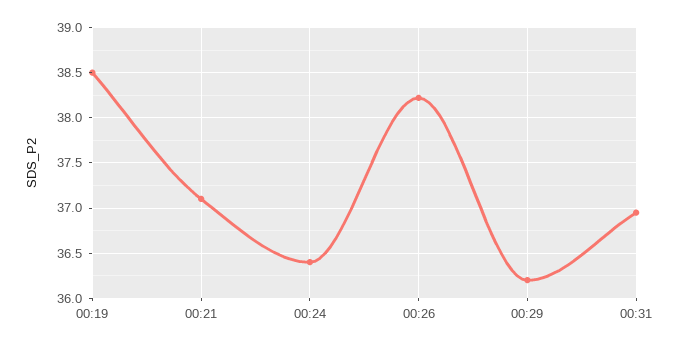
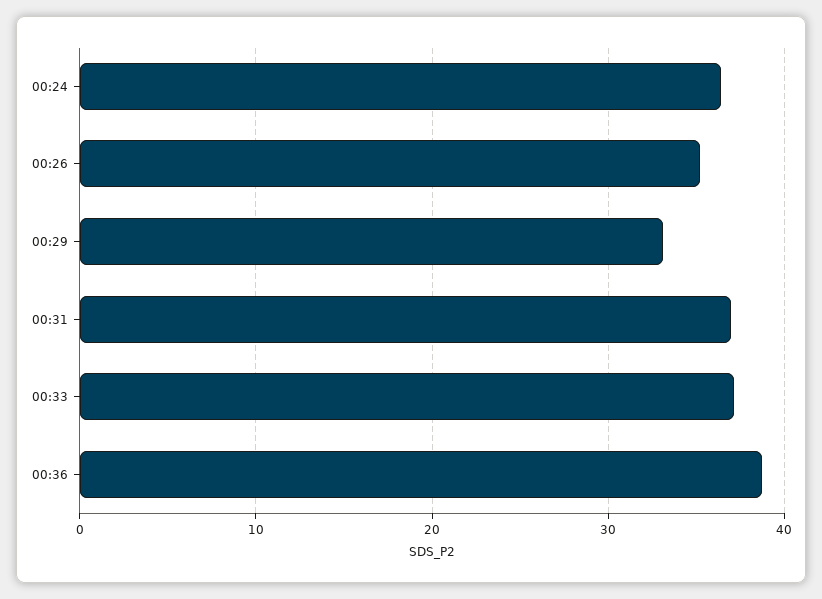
00:19: 38.5 -> none
00:21: 37.1 -> none
00:26: 38.2 -> 35
00:29: 36.2 -> 33
00:33: none -> 37
00:36: none -> 39

